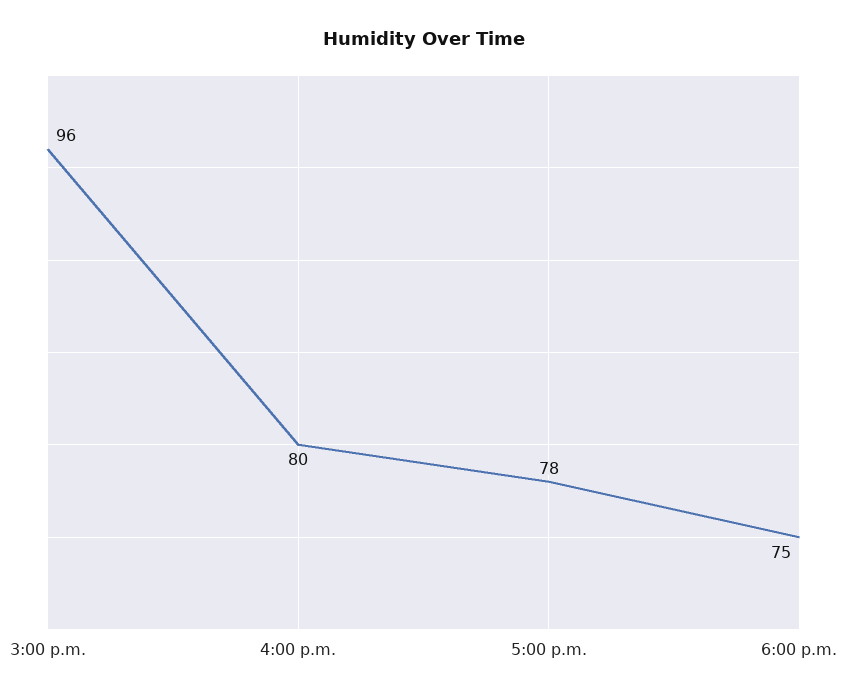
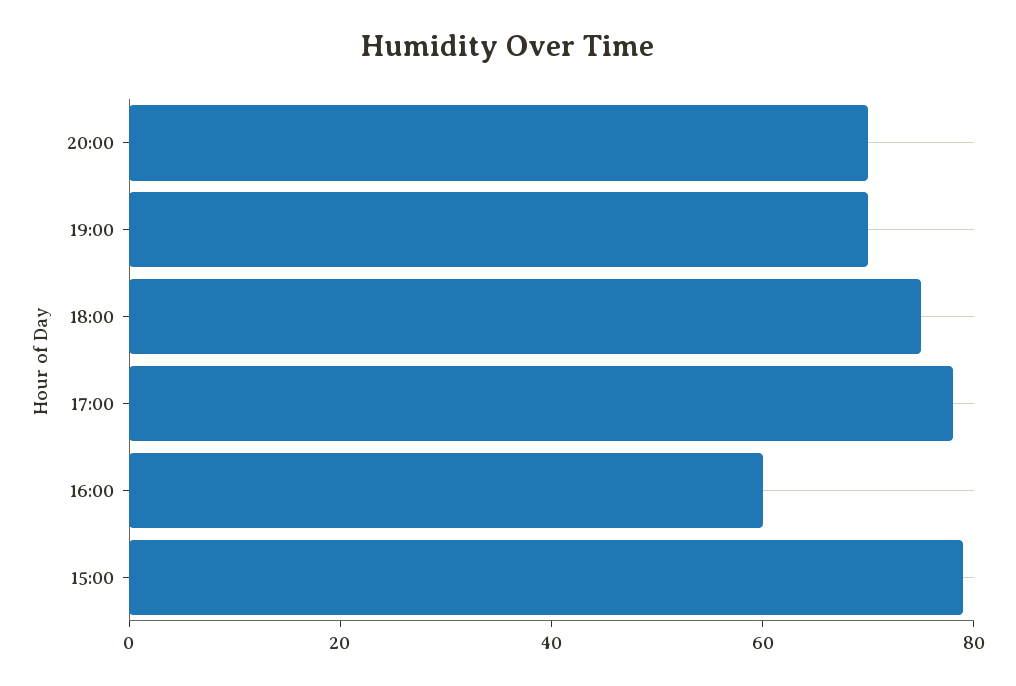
3:00 p.m.: 96 -> 80
4:00 p.m.: 80 -> 60
20:00: none -> 70
19:00: none -> 70

